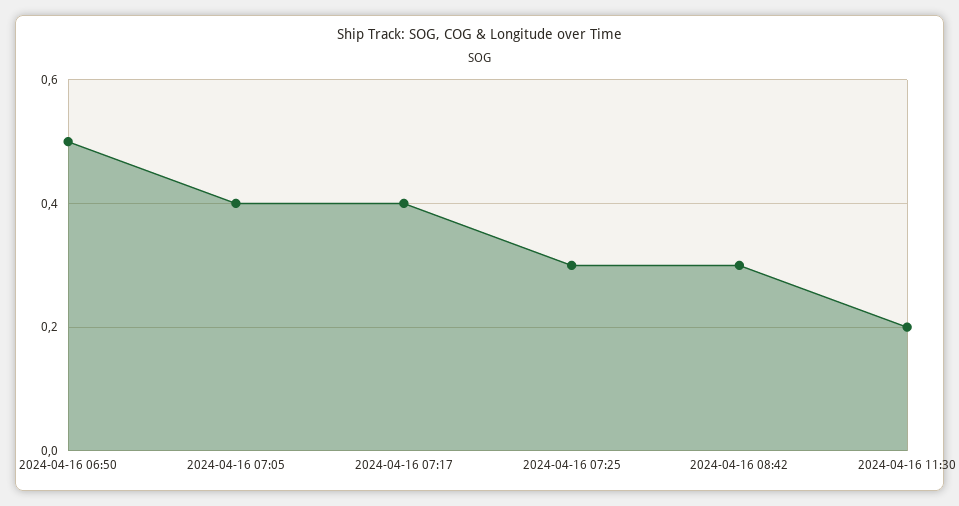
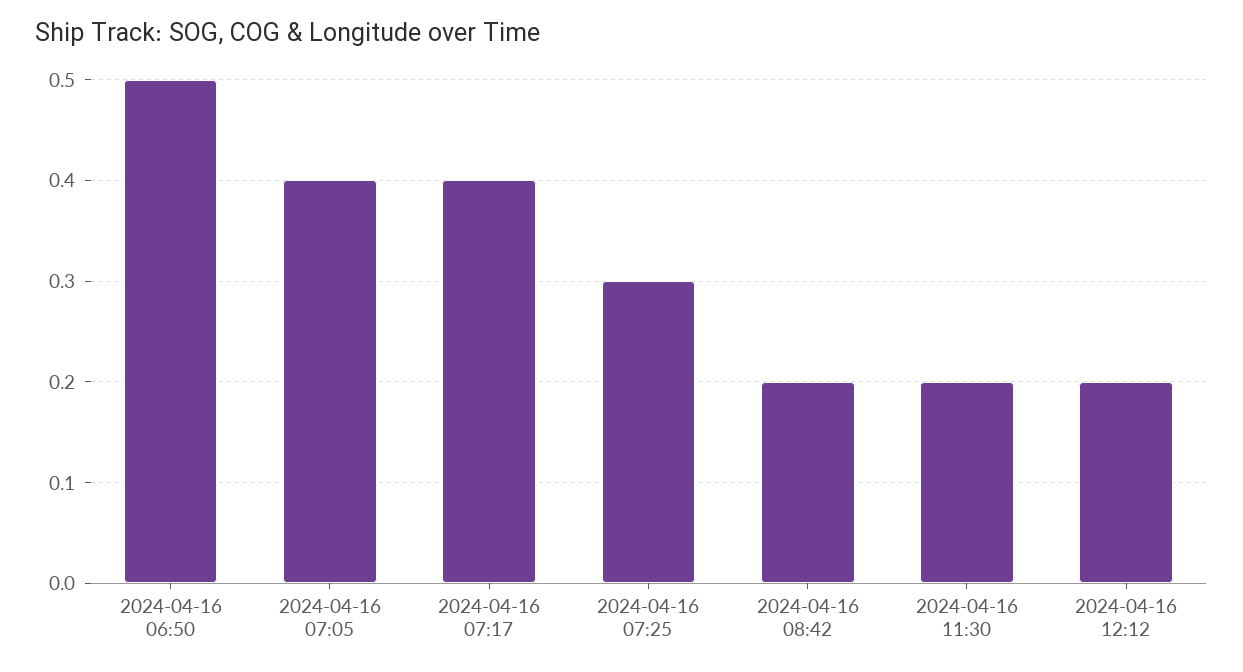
2024-04-16 08:42: 0.3 -> 0.2
2024-04-16 12:12: none -> 0.2

